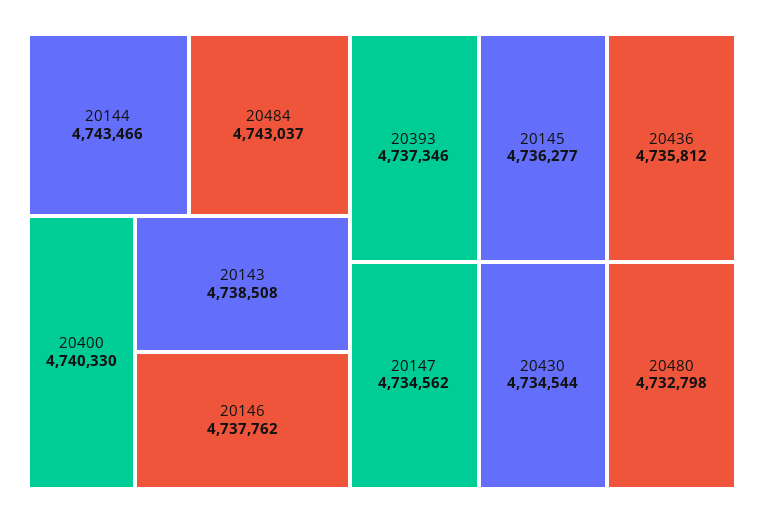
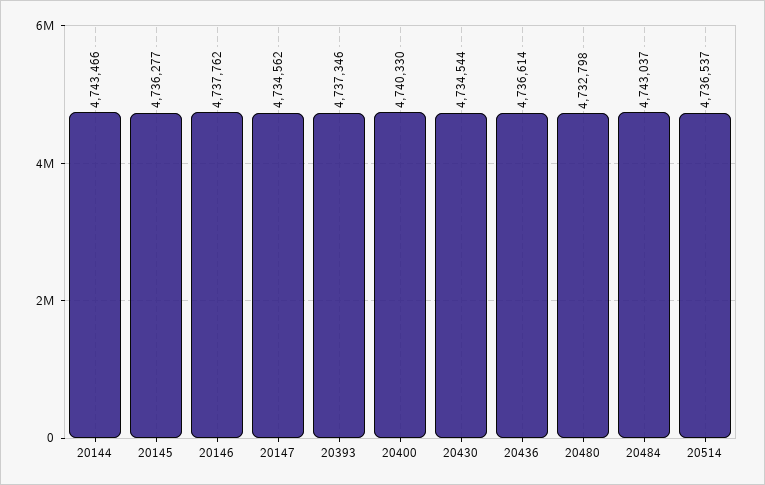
20143: 4738508 -> none
20436: 4735812 -> 4736614
20514: none -> 4736537

